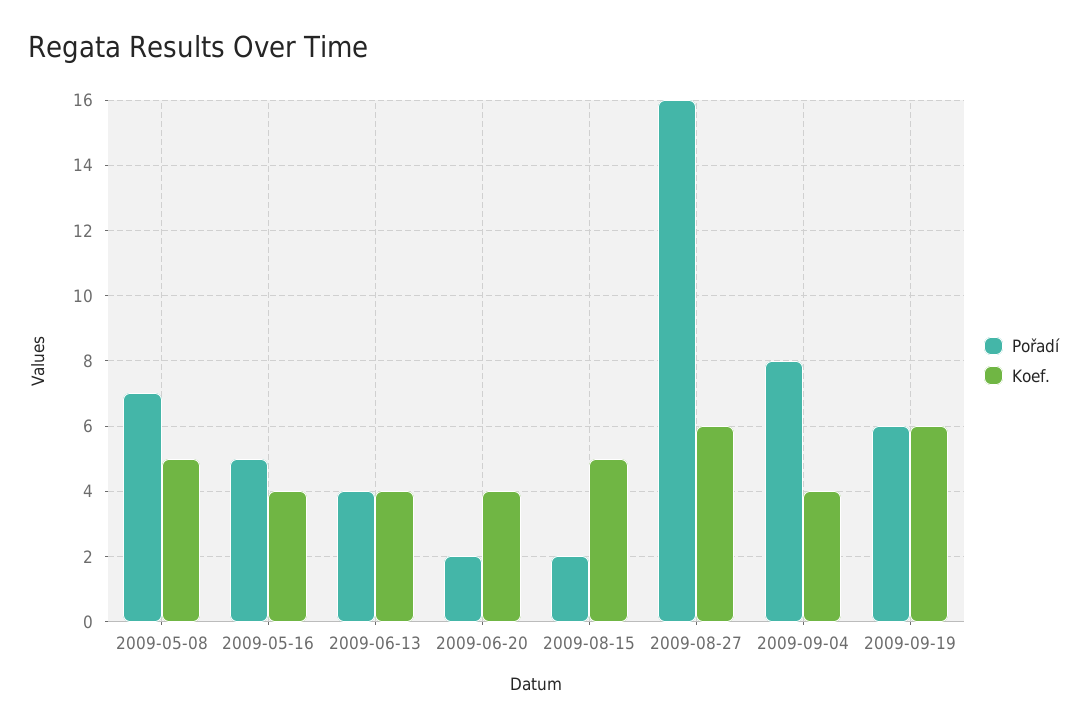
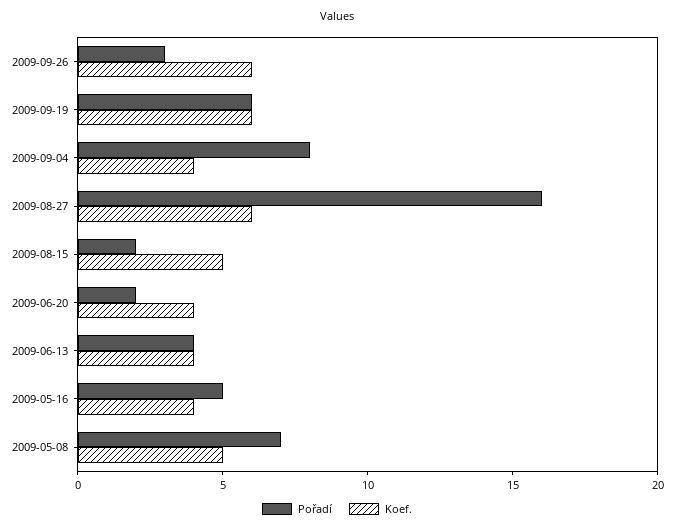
Pořadí, 2009-09-26: none -> 3
Koef., 2009-09-26: none -> 6

